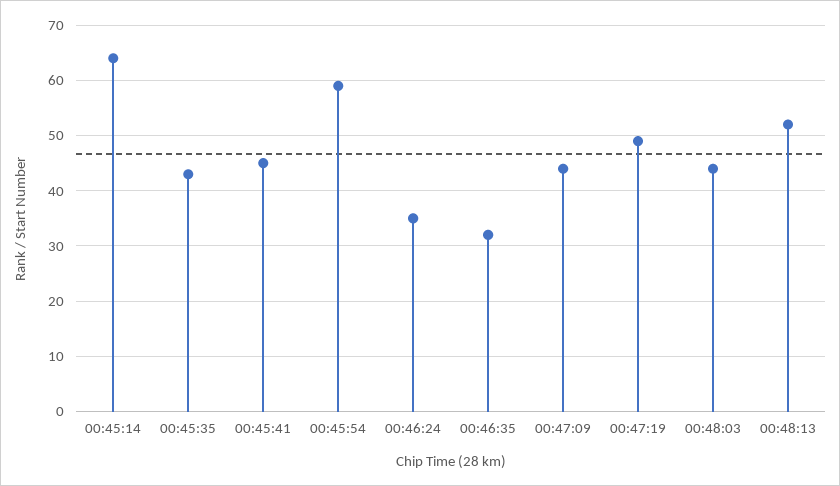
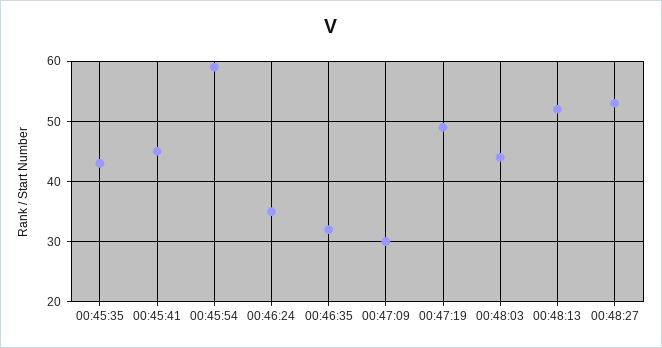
00:45:14: 65 -> none
00:47:09: 45 -> 30
00:48:27: none -> 53

